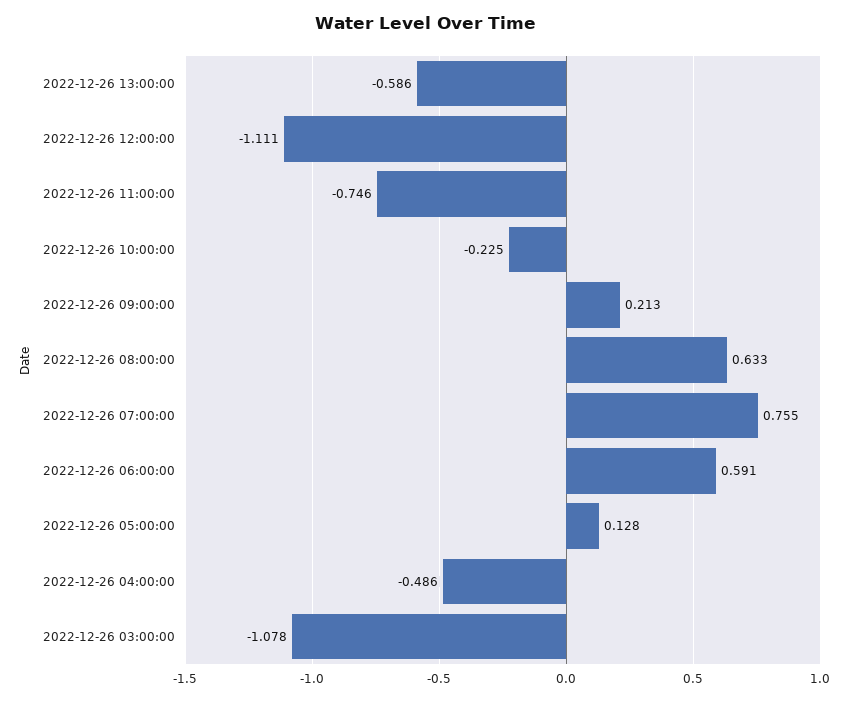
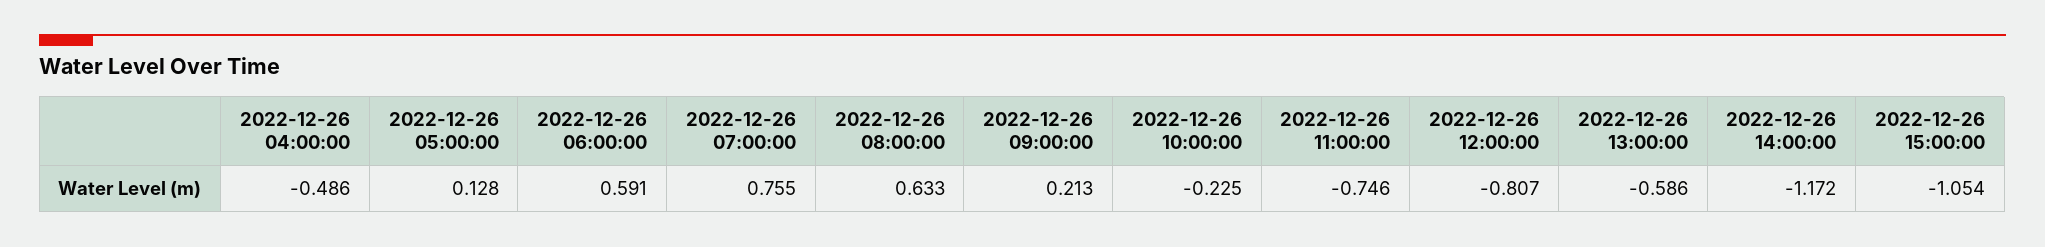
2022-12-26 12:00:00: -1.111 -> -0.807
2022-12-26 03:00:00: -1.078 -> none
2022-12-26 14:00:00: none -> -1.172
2022-12-26 15:00:00: none -> -1.054

